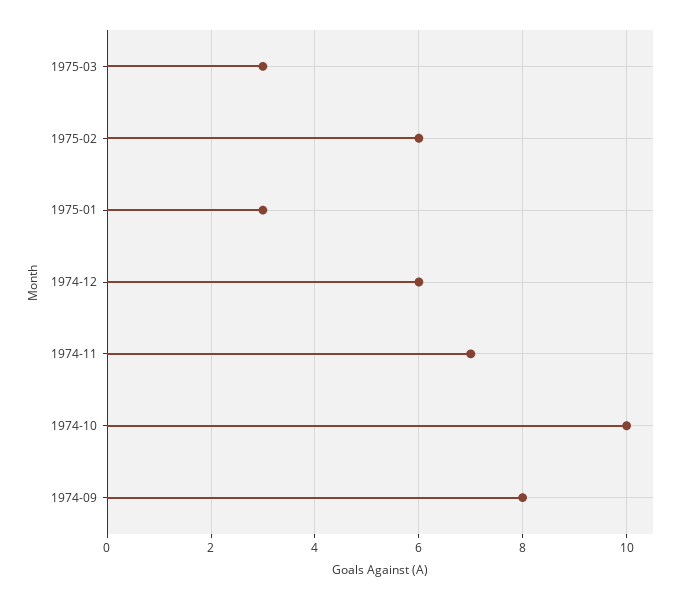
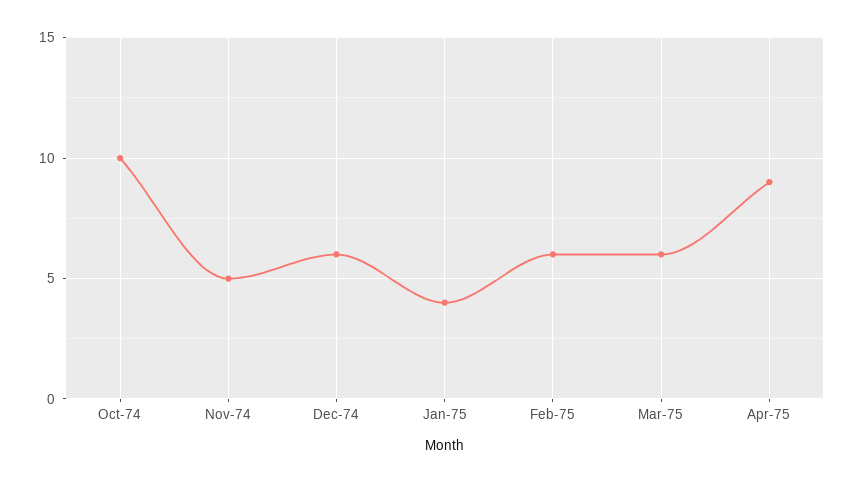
1975-03: 3 -> 6
1975-01: 3 -> 4
1974-11: 7 -> 5
1974-09: 8 -> none
Apr-75: none -> 9

